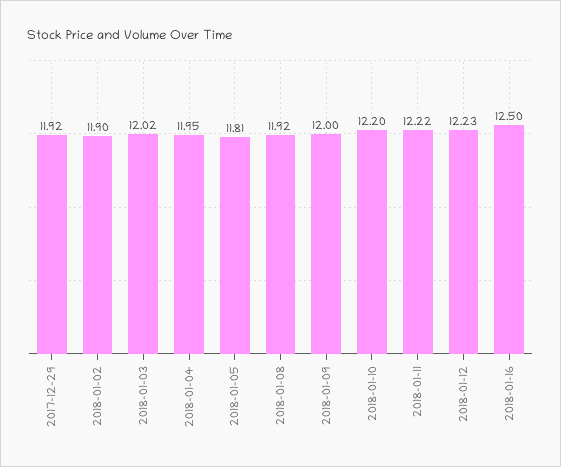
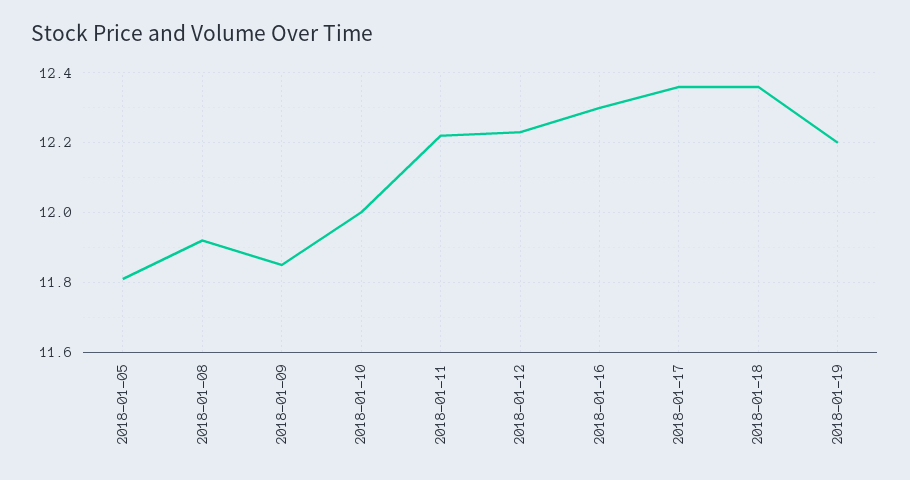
2017-12-29: 11.92 -> none
2018-01-02: 11.9 -> none
2018-01-03: 12.02 -> none
2018-01-04: 11.95 -> none
2018-01-09: 12 -> 11.85
2018-01-10: 12.2 -> 12
2018-01-16: 12.5 -> 12.3
2018-01-17: none -> 12.35
2018-01-18: none -> 12.35
2018-01-19: none -> 12.2

